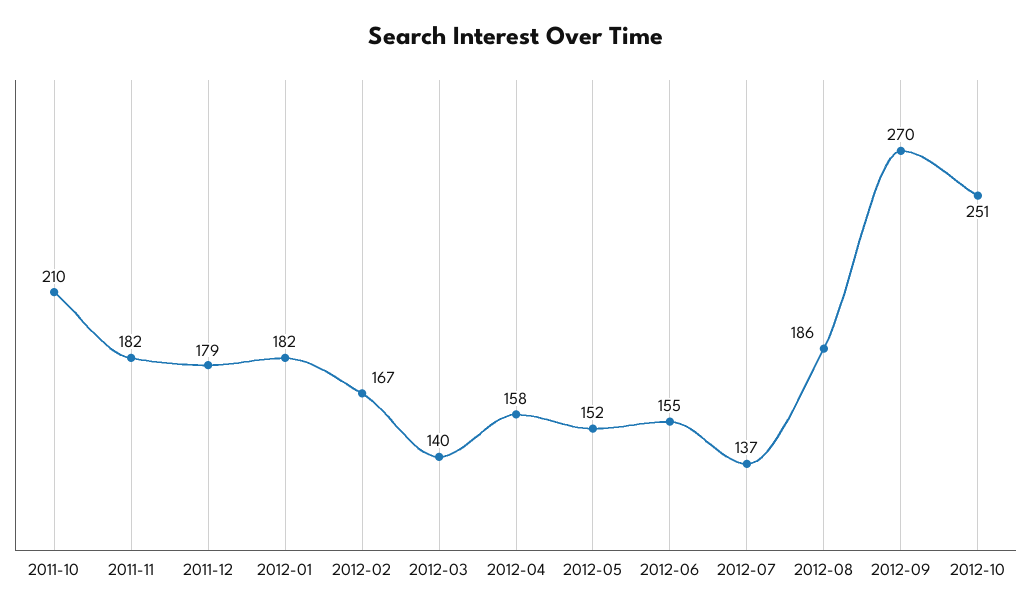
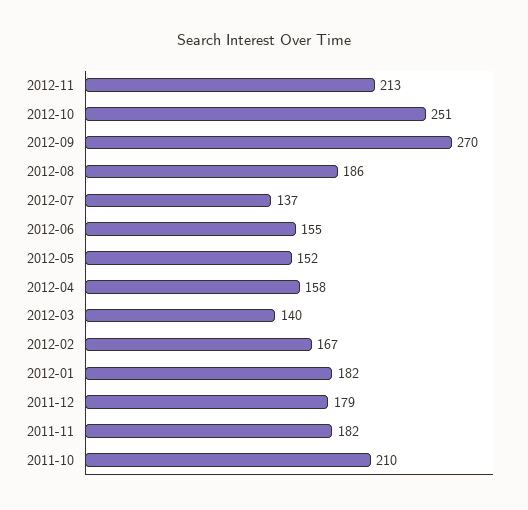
2012-11: none -> 213

